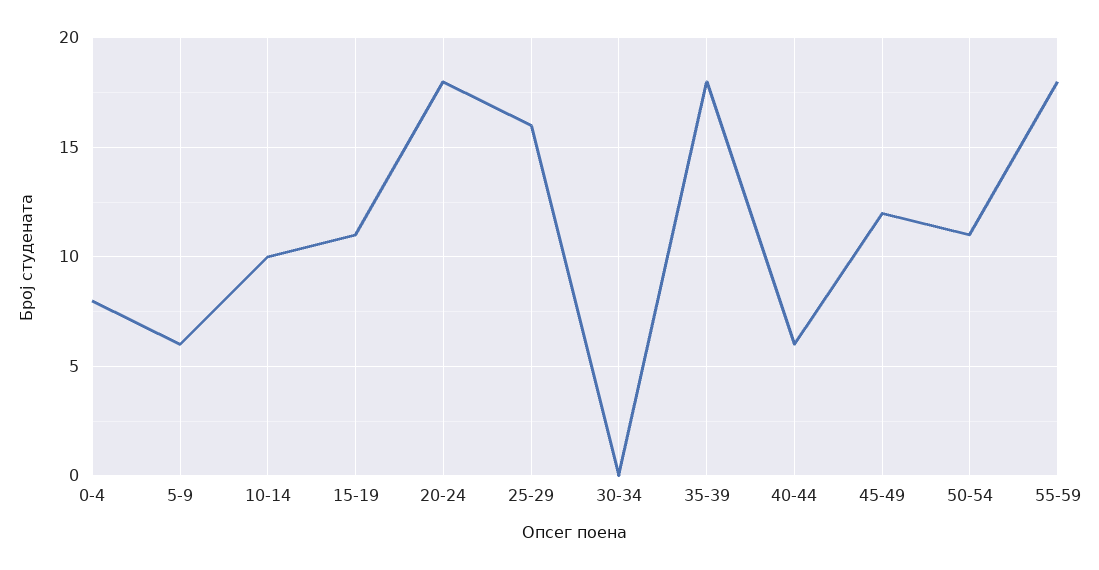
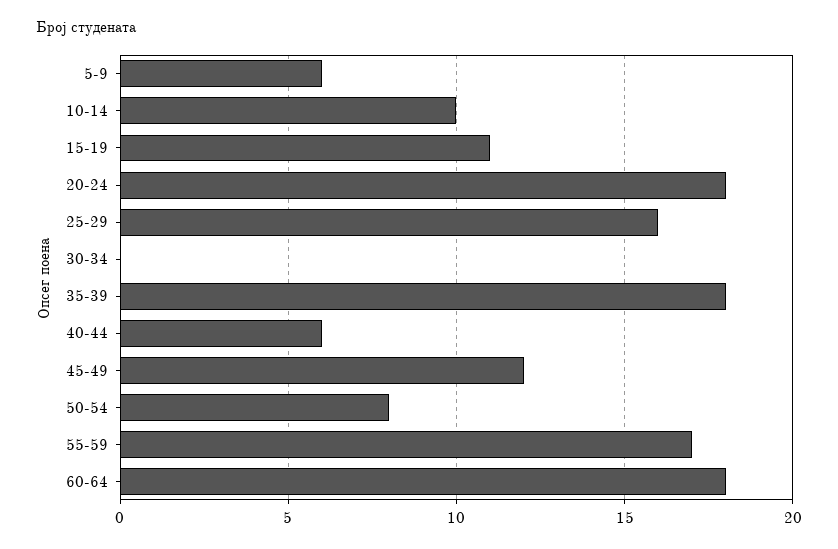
0-4: 8 -> none
50-54: 11 -> 8
55-59: 18 -> 17
60-64: none -> 18

